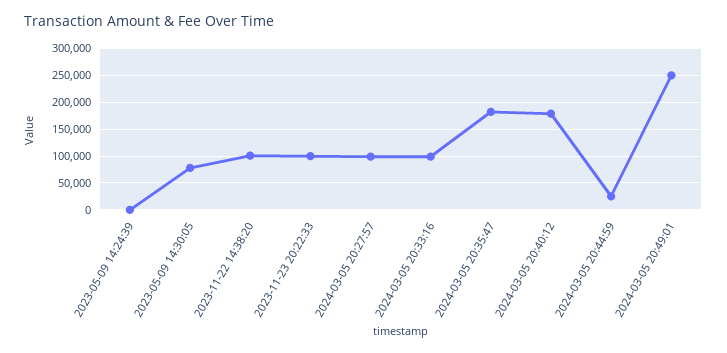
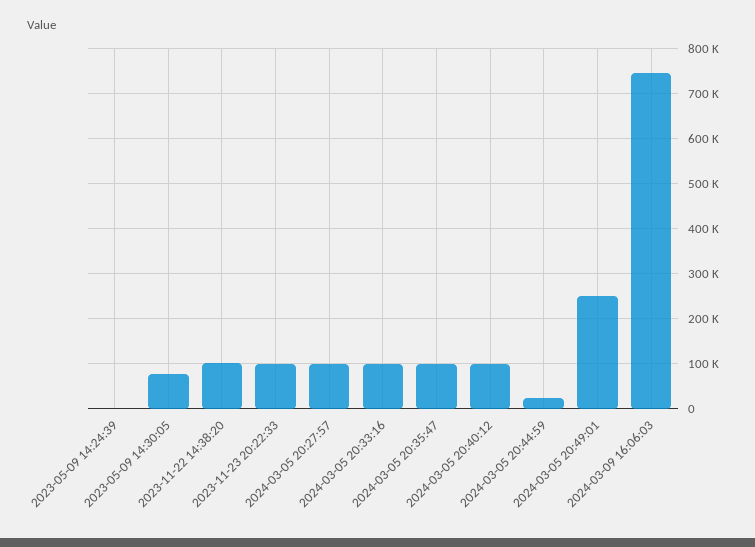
2024-03-05 20:35:47: 175000 -> 100000
2024-03-05 20:40:12: 175000 -> 100000
2024-03-09 16:06:03: none -> 740000

